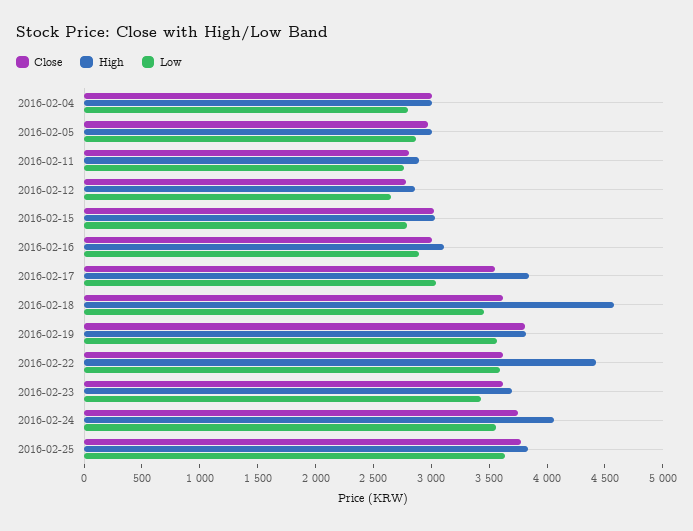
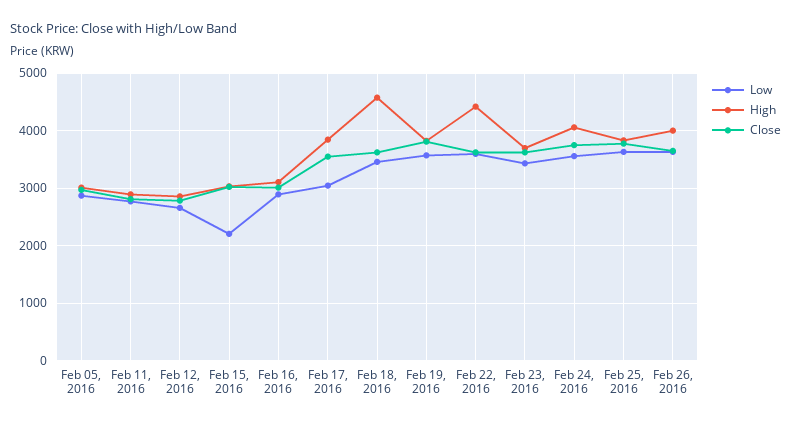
Close, 2016-02-04: 3000 -> none
High, 2016-02-04: 3000 -> none
Low, 2016-02-04: 2800 -> none
Low, 2016-02-15: 2800 -> 2200
Low, Feb 26, 2016: none -> 3600
High, Feb 26, 2016: none -> 4000
Close, Feb 26, 2016: none -> 3600

